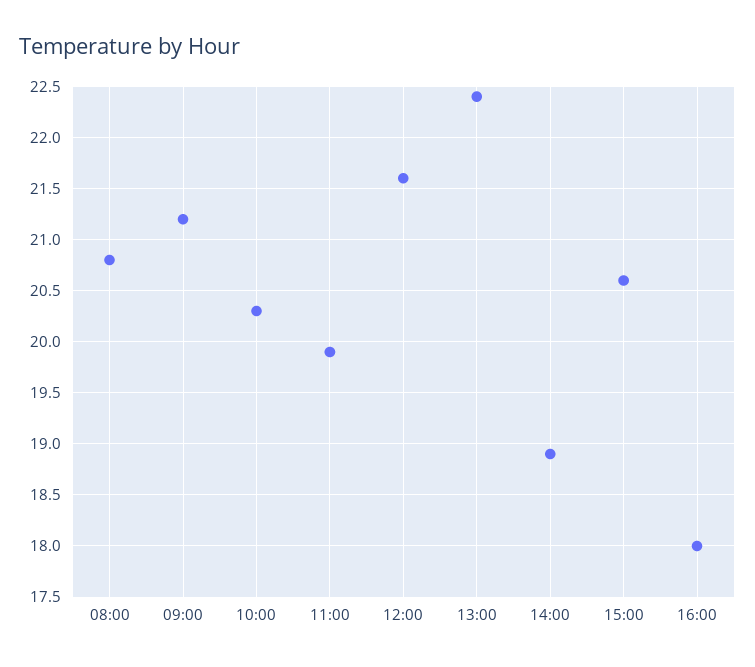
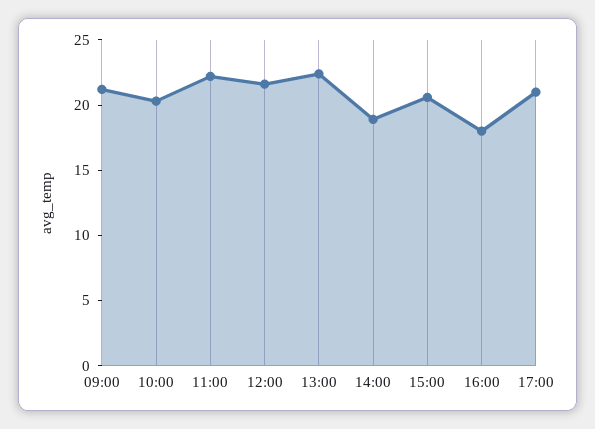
08:00: 20.8 -> none
11:00: 19.9 -> 22
17:00: none -> 21

